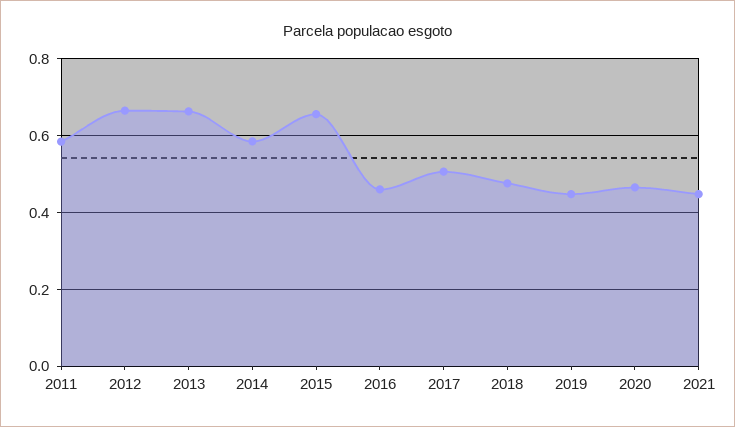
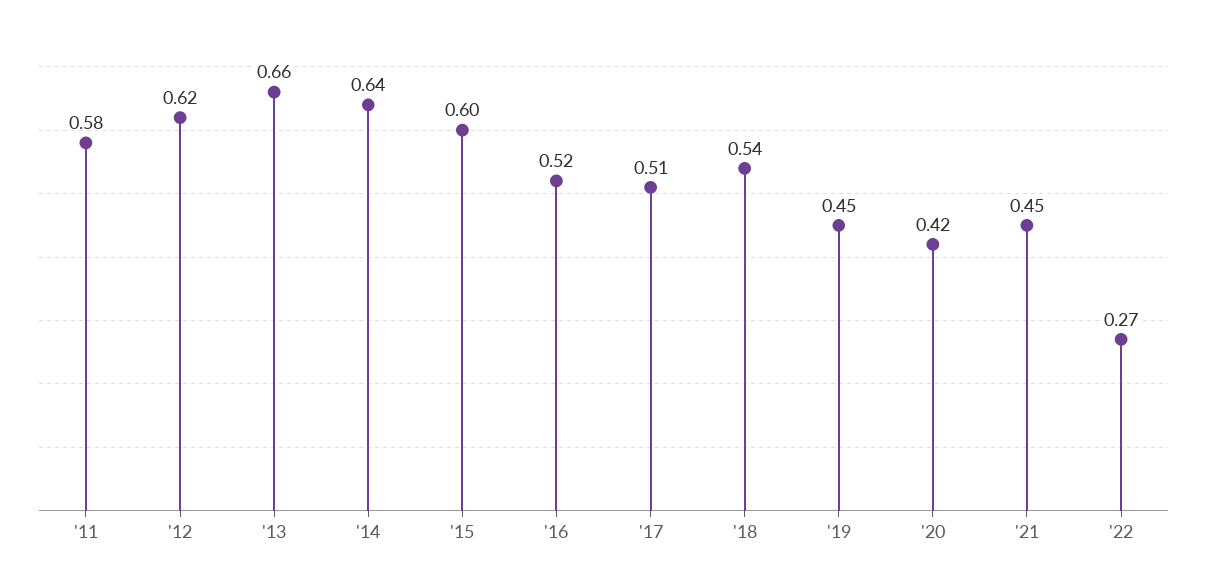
2012: 0.66 -> 0.62
2014: 0.58 -> 0.64
2015: 0.66 -> 0.6
2016: 0.46 -> 0.52
2018: 0.48 -> 0.54
2020: 0.46 -> 0.42
'22: none -> 0.27

